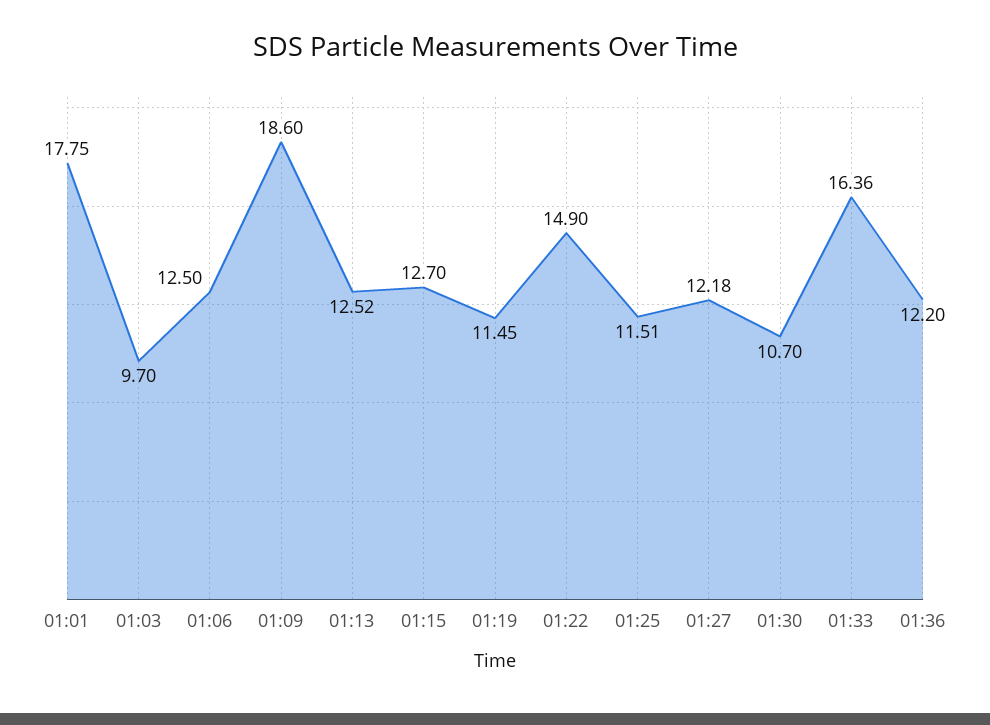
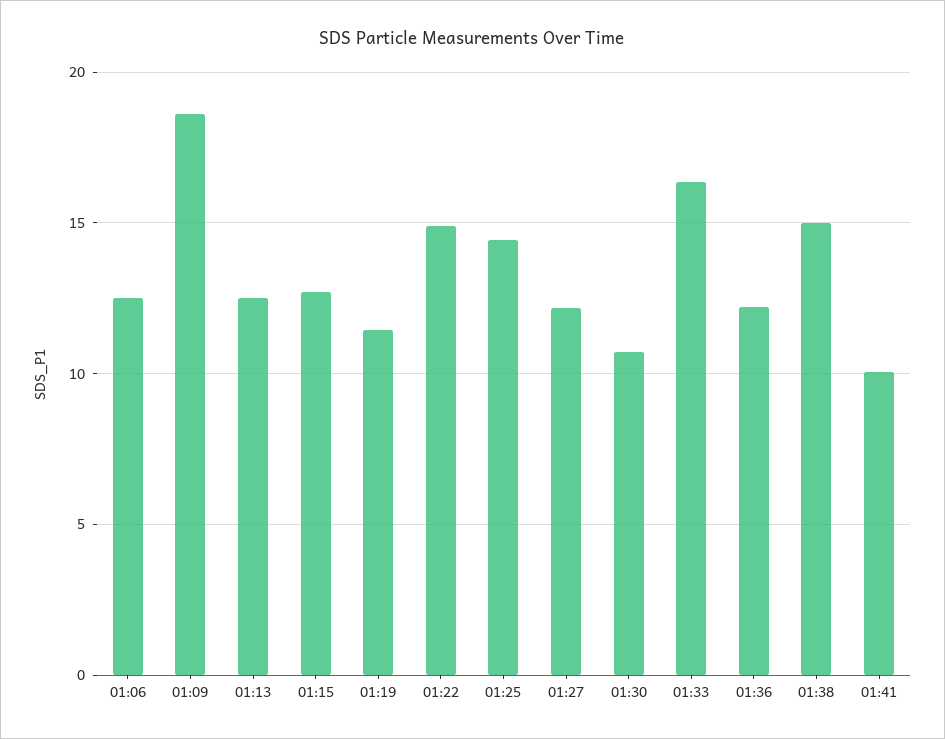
01:01: 17.75 -> none
01:03: 9.7 -> none
01:25: 11.51 -> 14.5
01:38: none -> 15
01:41: none -> 10

